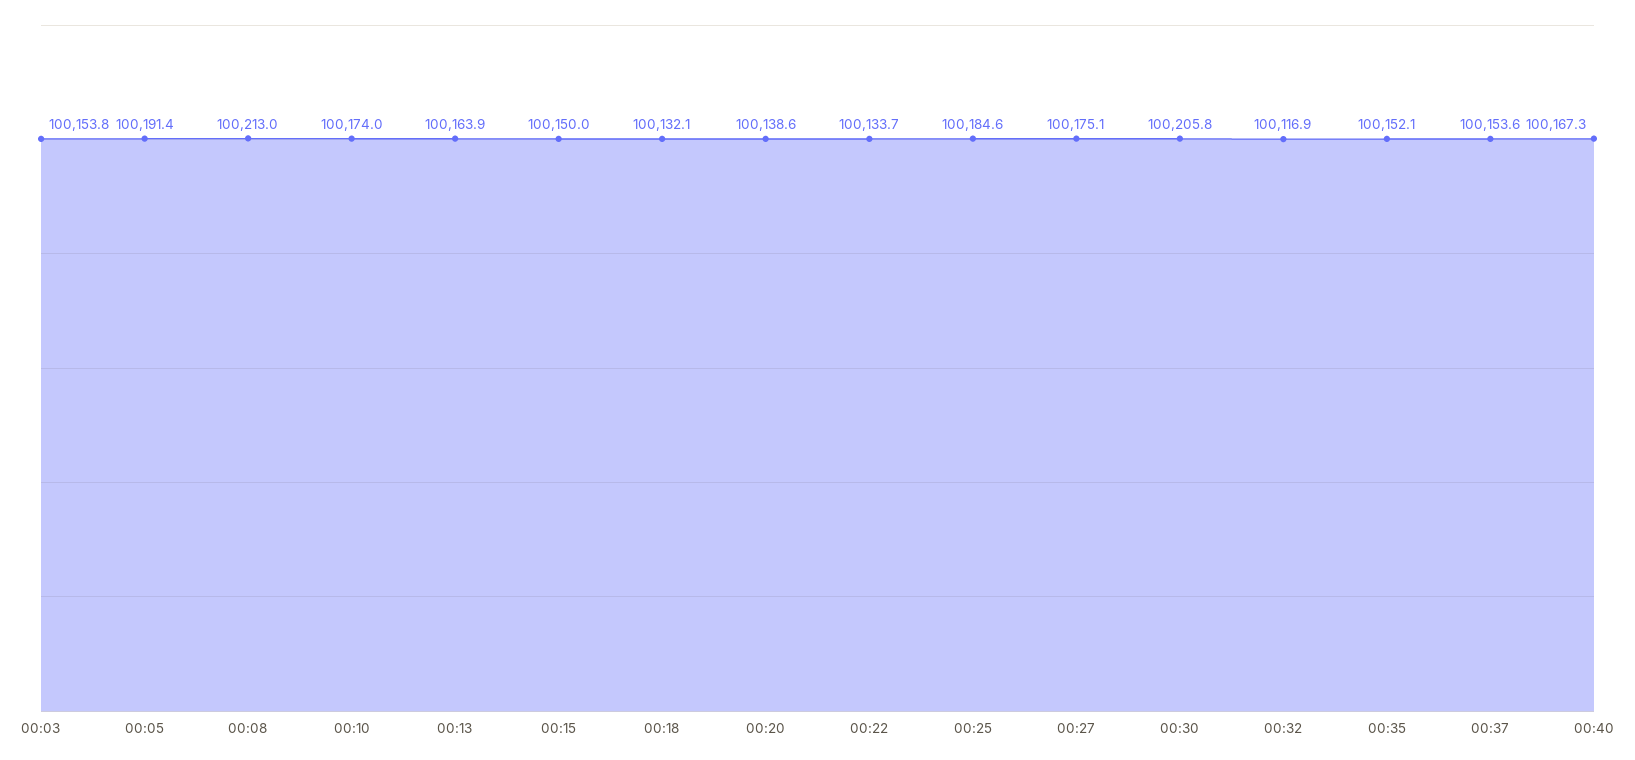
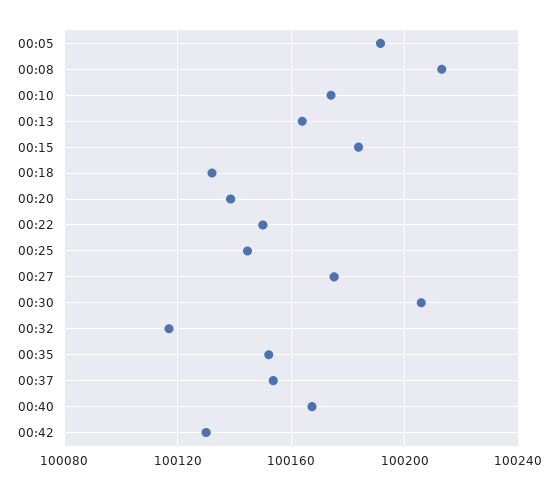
00:03: 100153.8 -> none
00:15: 100150 -> 100185
00:22: 100133.7 -> 100150
00:25: 100184.6 -> 100145
00:42: none -> 100130

